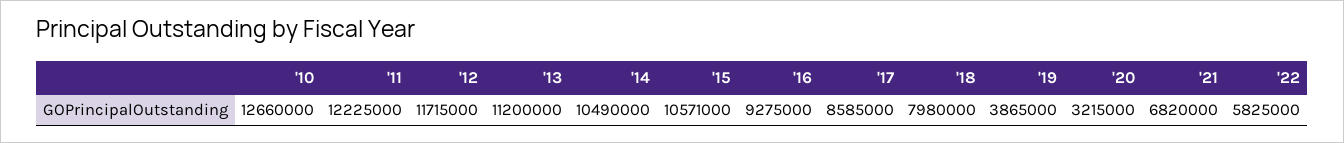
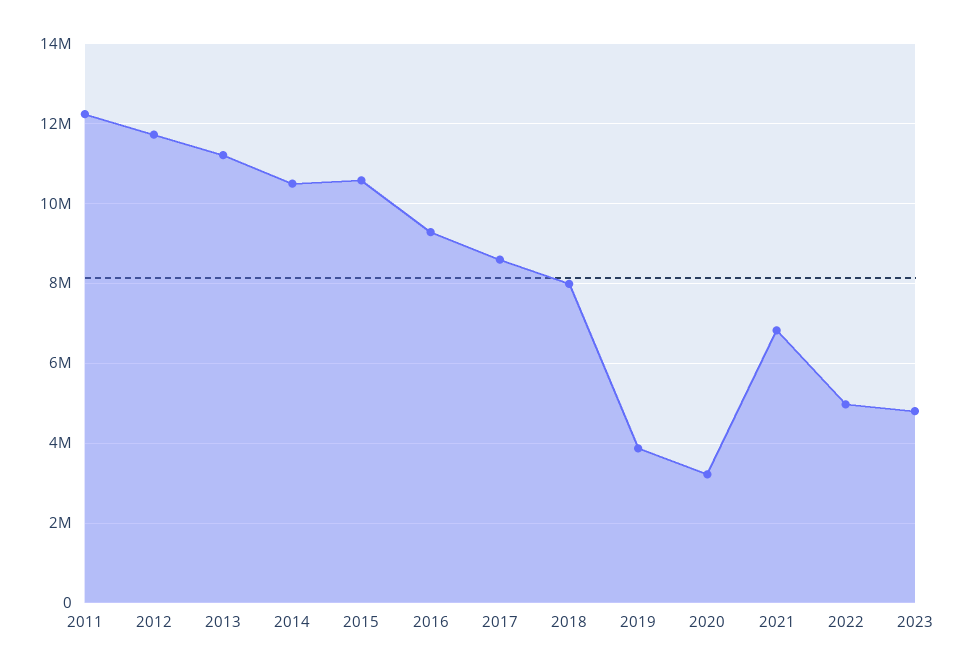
'10: 12660000 -> none
'22: 5825000 -> 5000000
2023: none -> 4800000

